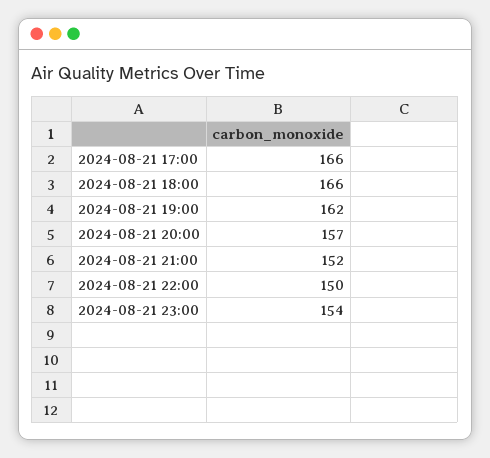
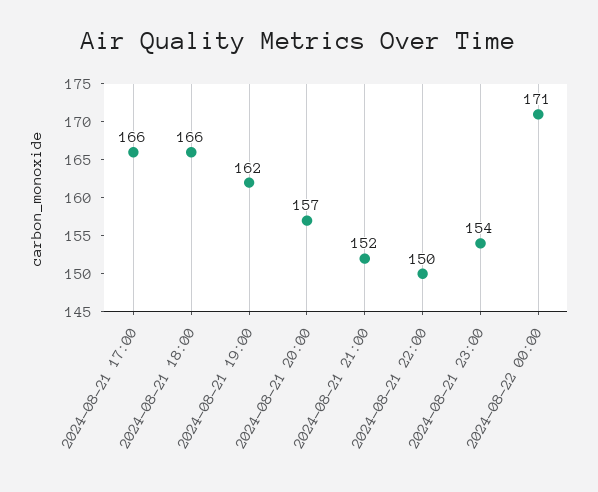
2024-08-22 00:00: none -> 171

